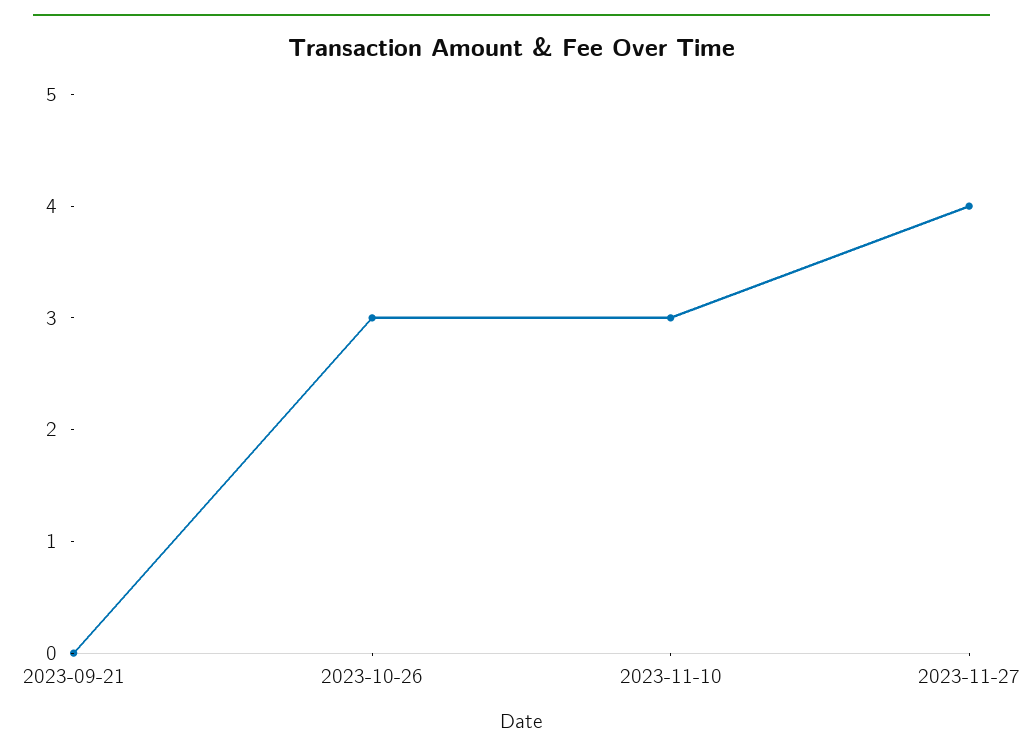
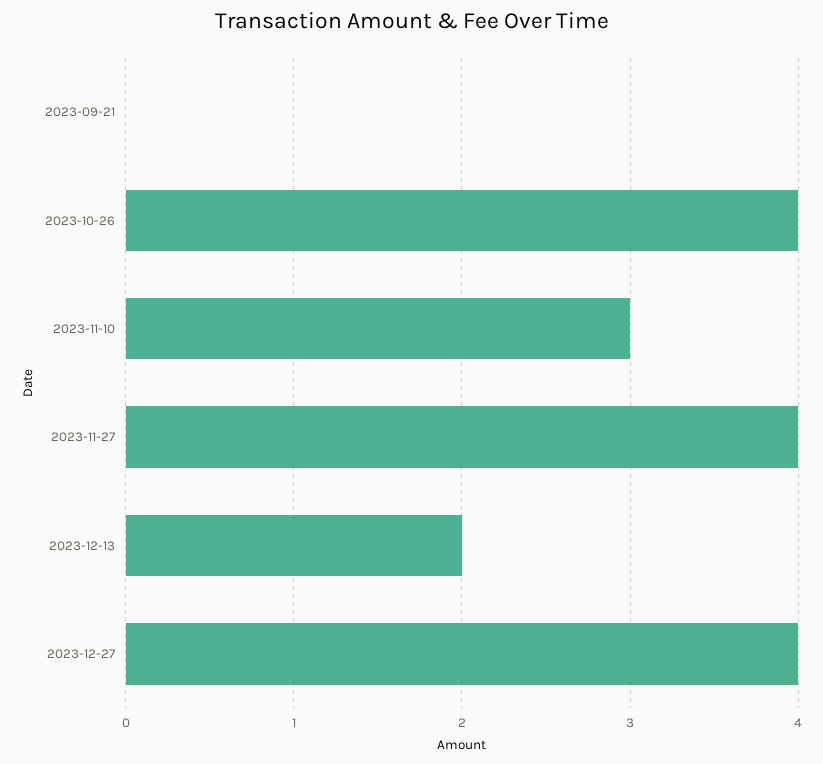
2023-10-26: 3 -> 4
2023-12-13: none -> 2
2023-12-27: none -> 4

